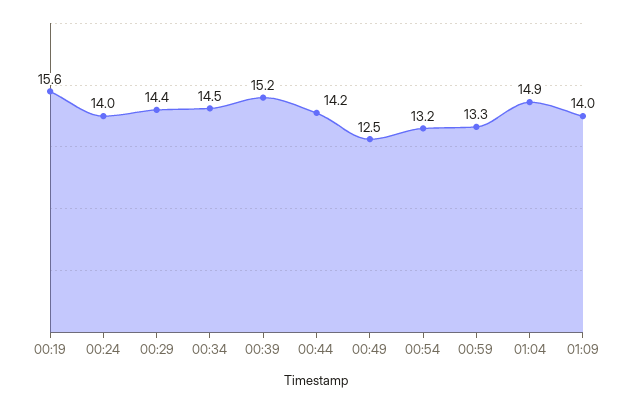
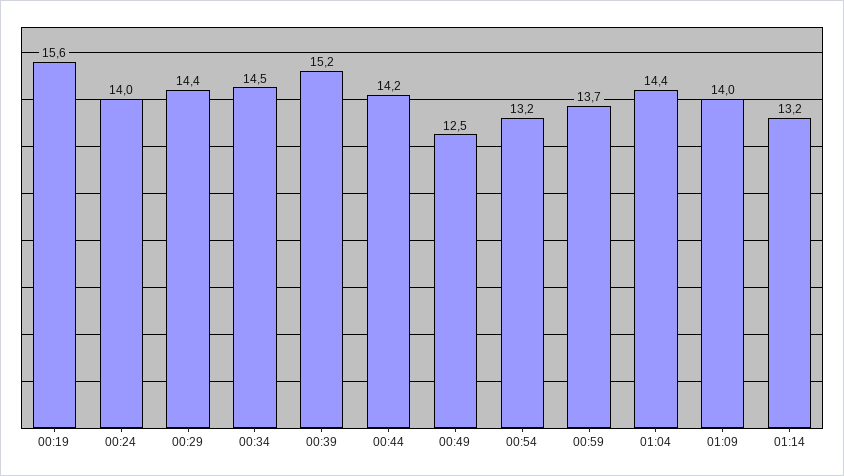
00:59: 13.3 -> 13.7
01:04: 14.9 -> 14.4
01:14: none -> 13.2

